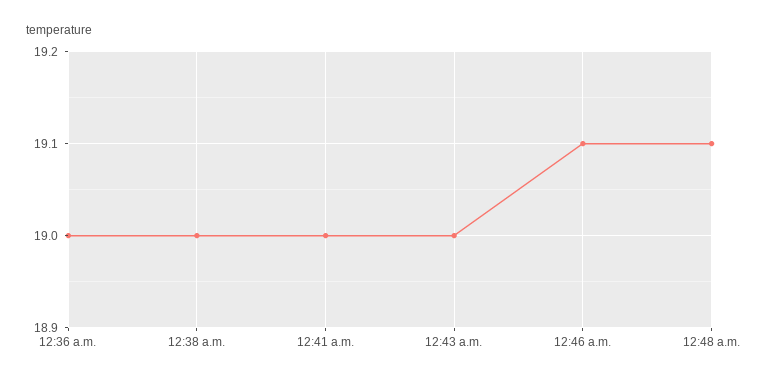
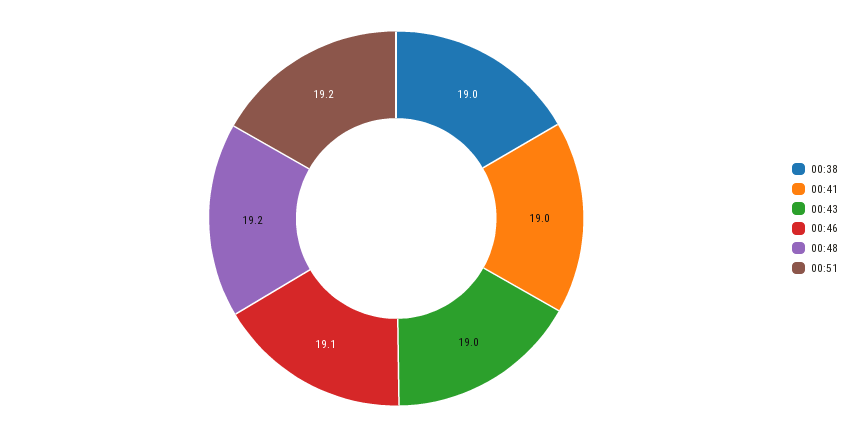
12:36 a.m.: 19 -> none
12:48 a.m.: 19.1 -> 19.2
00:51: none -> 19.2

